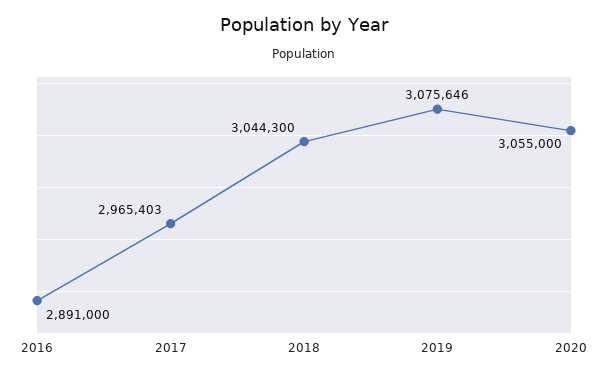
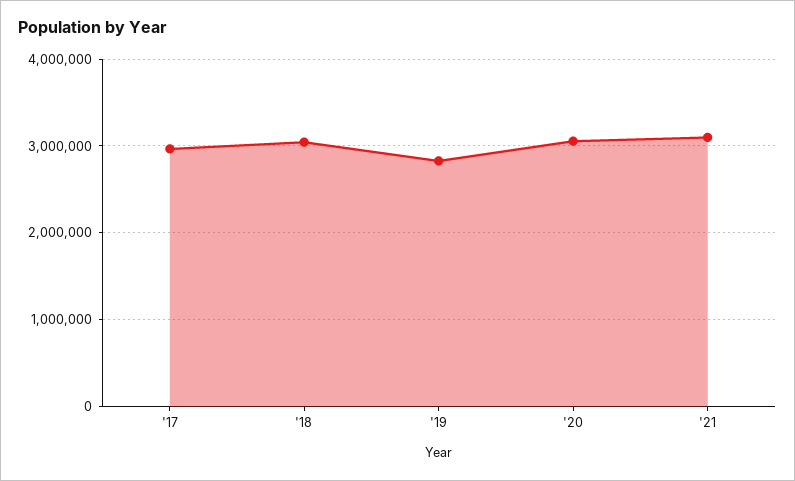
2016: 2891000 -> none
2019: 3075646 -> 2800000
'21: none -> 3100000

